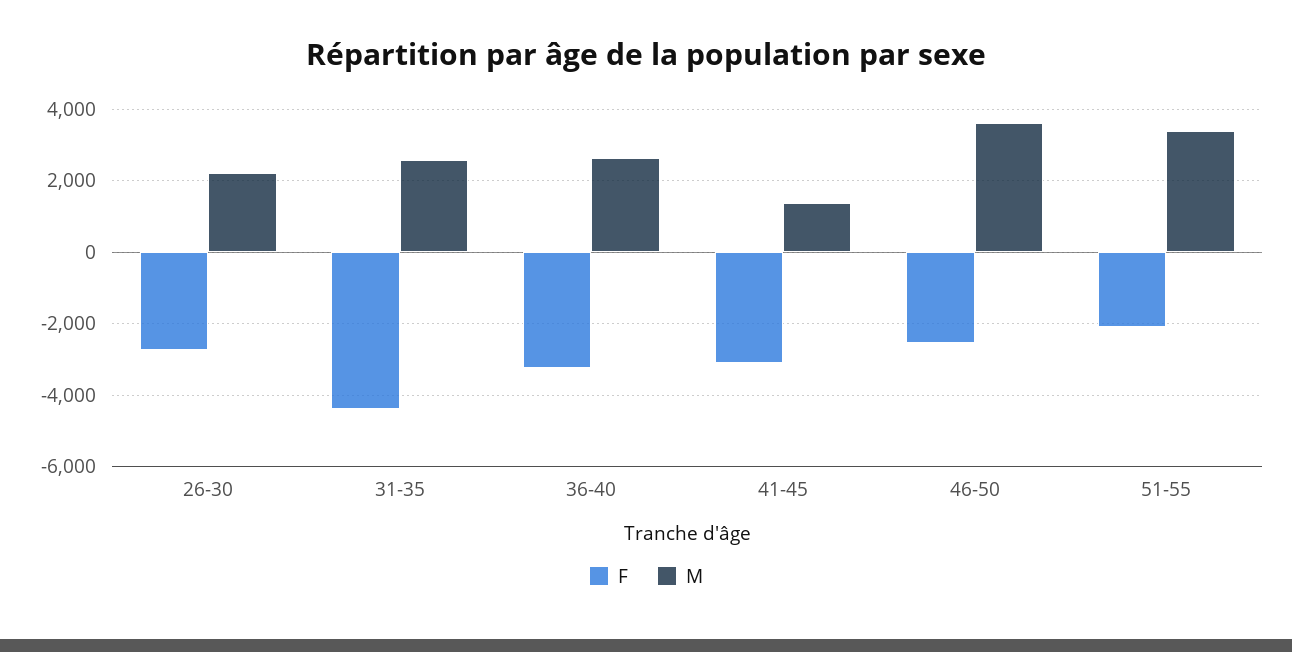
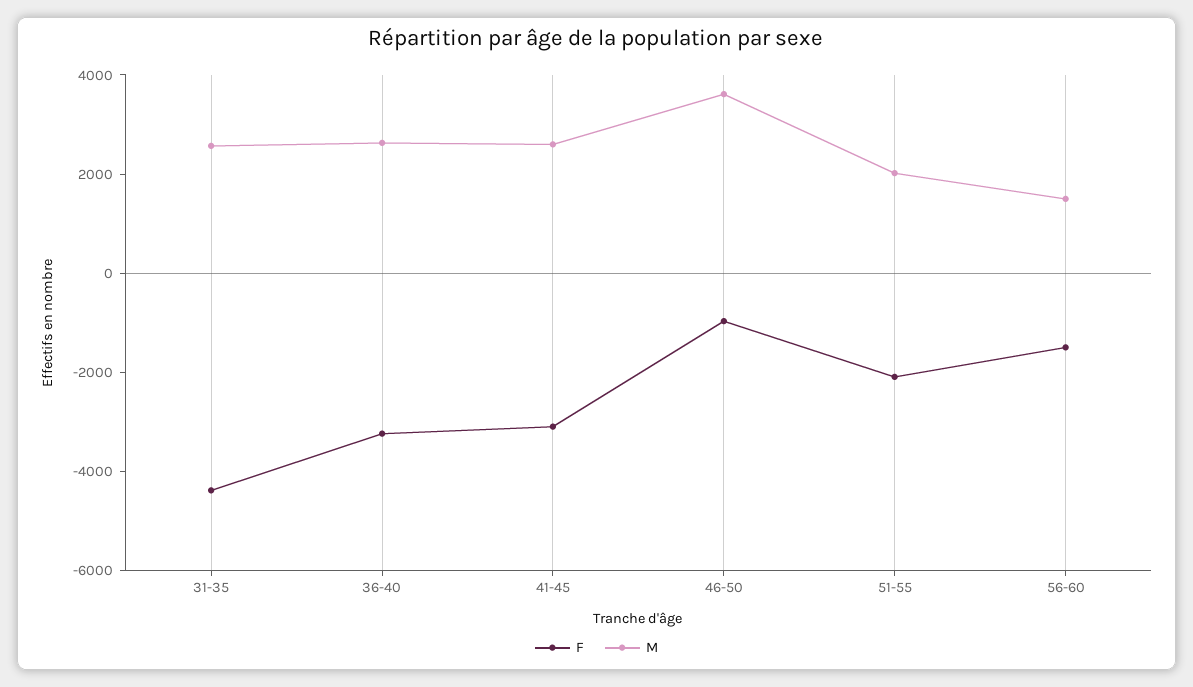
F, 26-30: -2800 -> none
M, 26-30: 2200 -> none
M, 41-45: 1400 -> 2500
F, 46-50: -2600 -> -1000
M, 51-55: 3400 -> 2000
F, 56-60: none -> -1500
M, 56-60: none -> 1500

